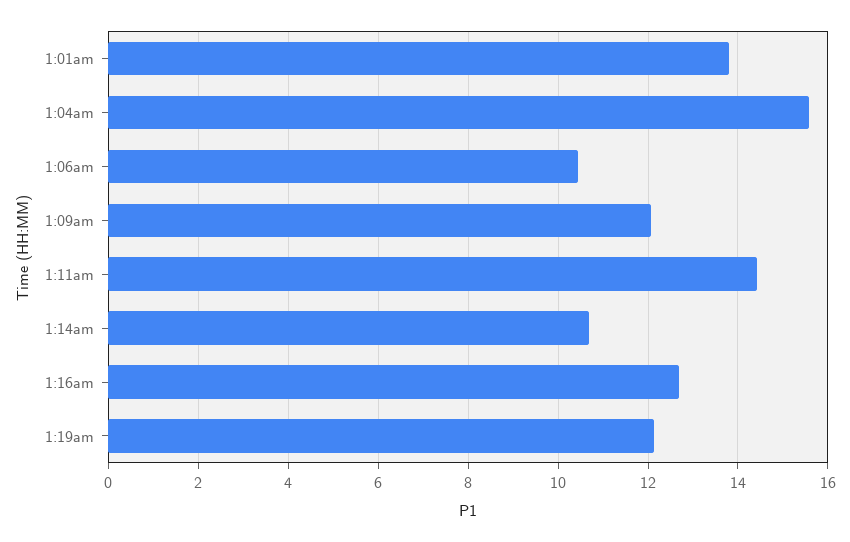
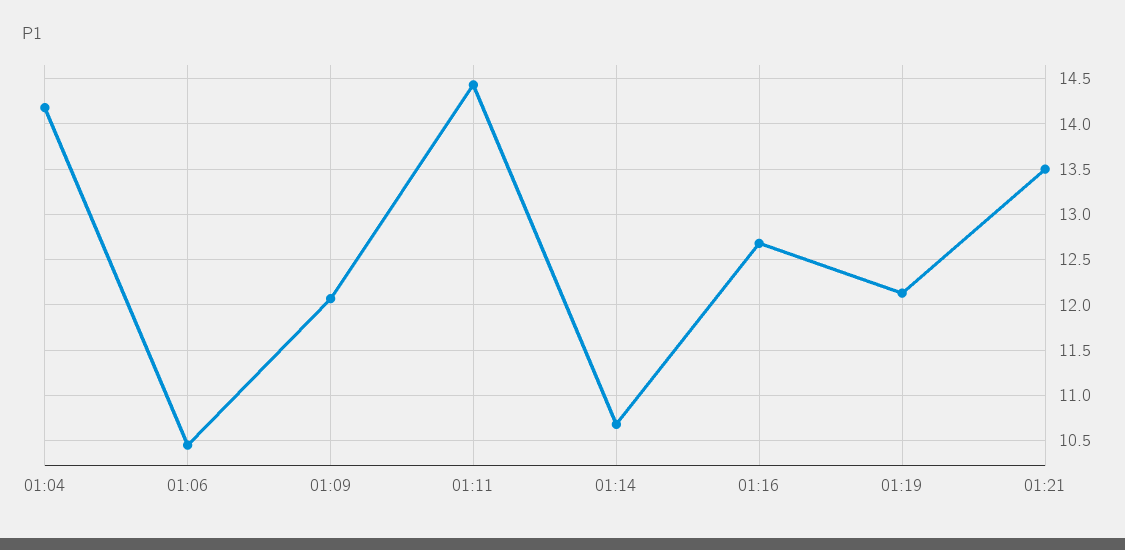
1:01am: 13.8 -> none
1:04am: 15.6 -> 14.2
01:21: none -> 13.5

